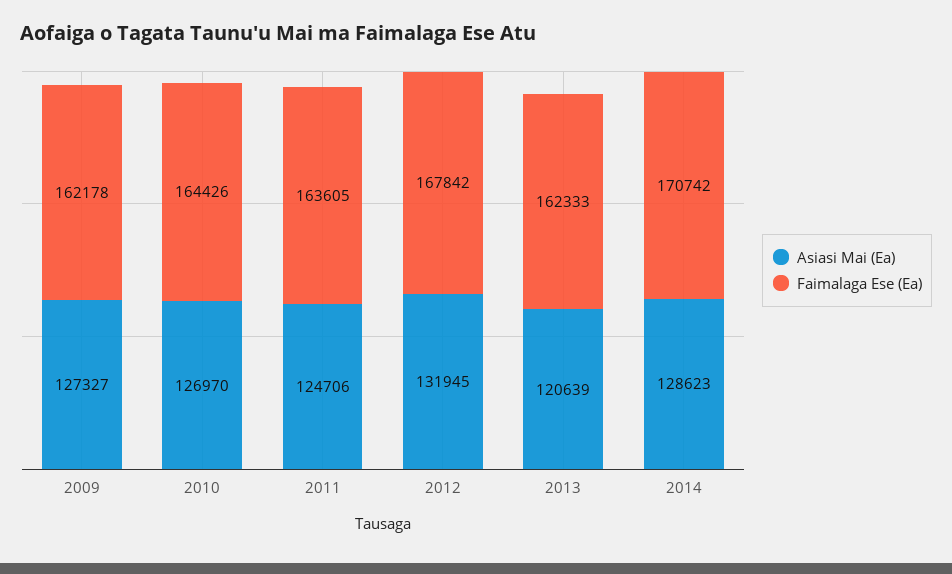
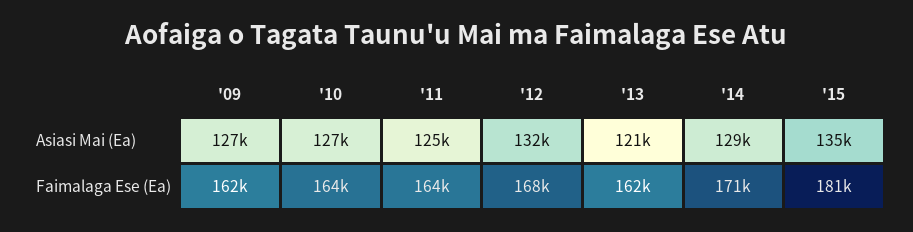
Asiasi Mai (Ea), '15: none -> 135000
Faimalaga Ese (Ea), '15: none -> 181000

